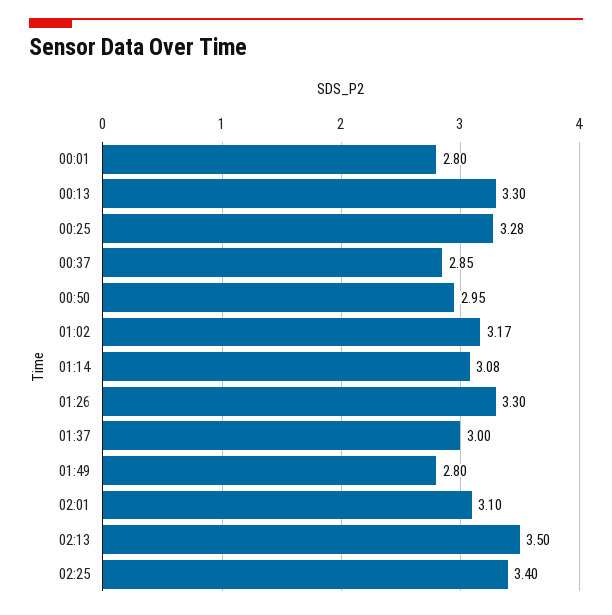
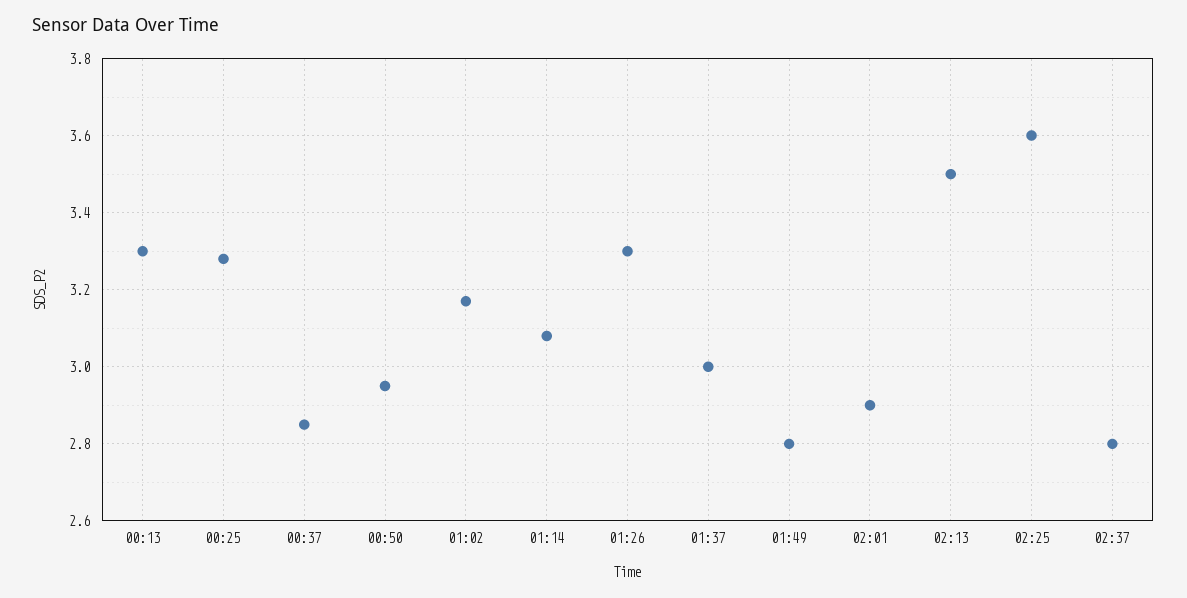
00:01: 2.8 -> none
02:01: 3.1 -> 2.9
02:25: 3.4 -> 3.6
02:37: none -> 2.8

